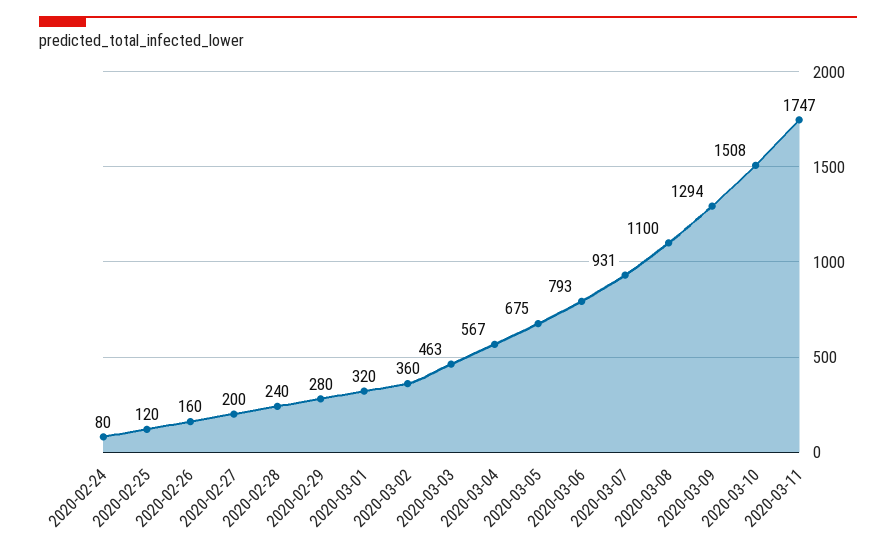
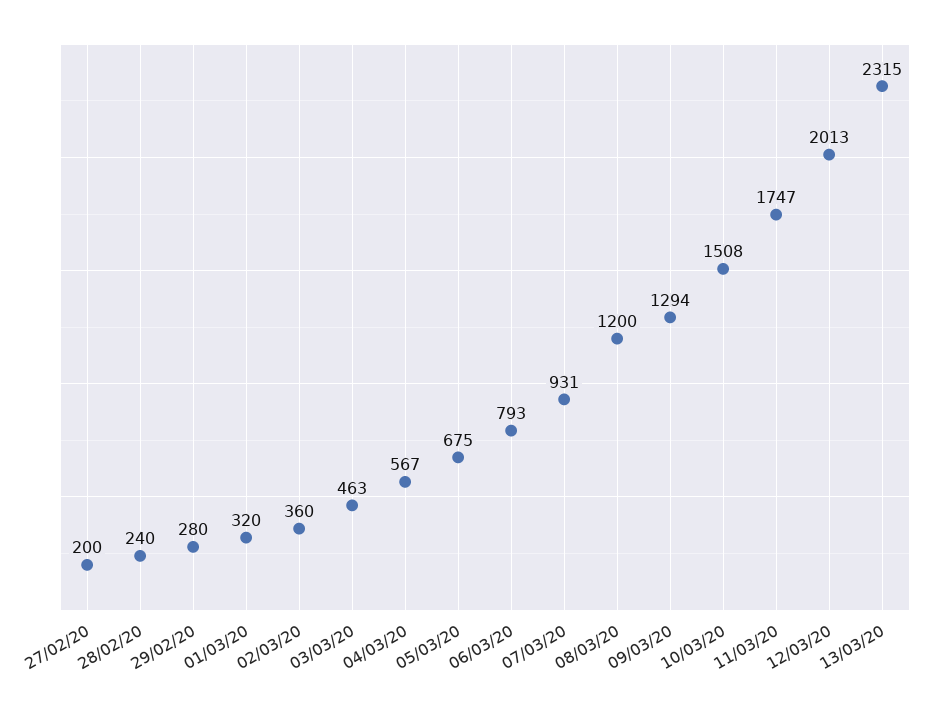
2020-02-24: 80 -> none
2020-02-25: 120 -> none
2020-02-26: 160 -> none
2020-03-08: 1100 -> 1200
12/03/20: none -> 2013
13/03/20: none -> 2315

